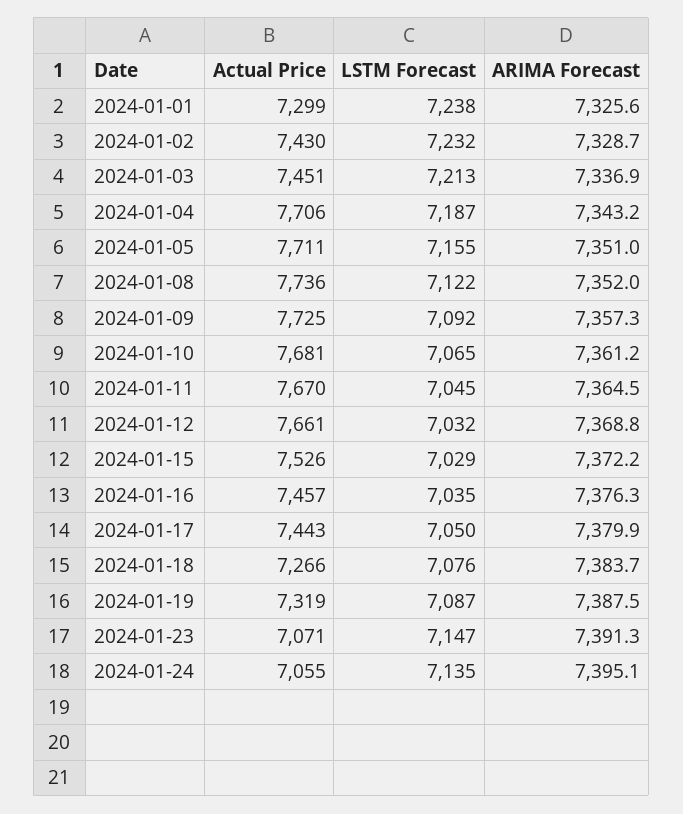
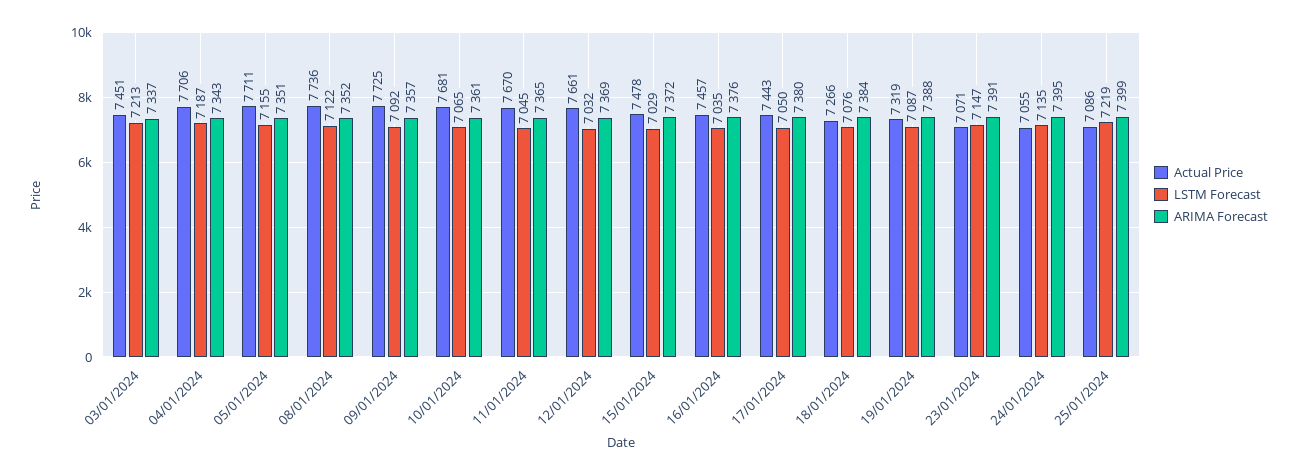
Actual Price, 2024-01-01: 7299 -> none
LSTM Forecast, 2024-01-01: 7238 -> none
ARIMA Forecast, 2024-01-01: 7325.6 -> none
Actual Price, 2024-01-02: 7430 -> none
LSTM Forecast, 2024-01-02: 7232 -> none
ARIMA Forecast, 2024-01-02: 7328.7 -> none
Actual Price, 2024-01-15: 7526 -> 7478
Actual Price, 25/01/2024: none -> 7086
LSTM Forecast, 25/01/2024: none -> 7219
ARIMA Forecast, 25/01/2024: none -> 7399

